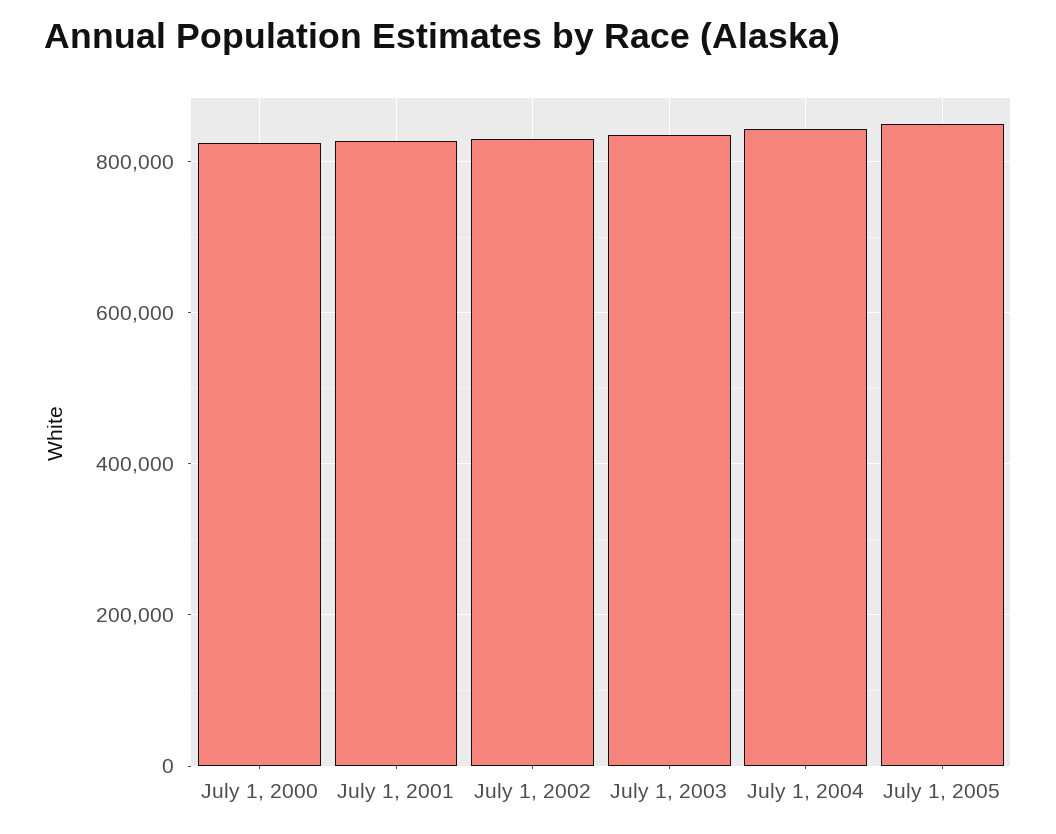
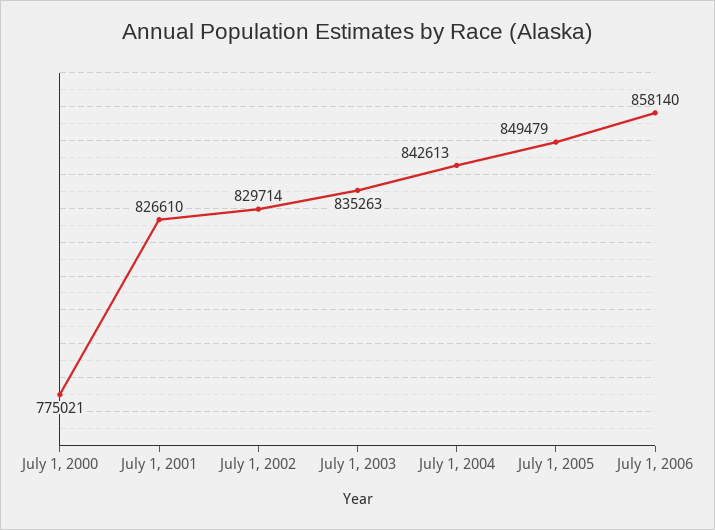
July 1, 2000: 820000 -> 775021
July 1, 2006: none -> 858140

